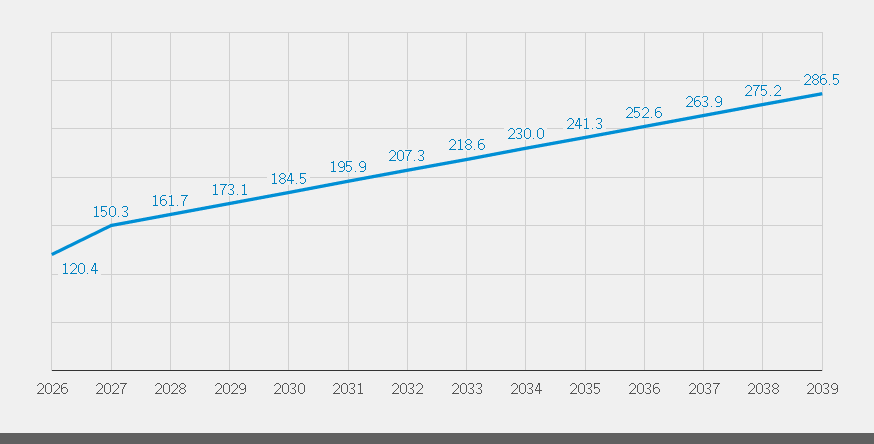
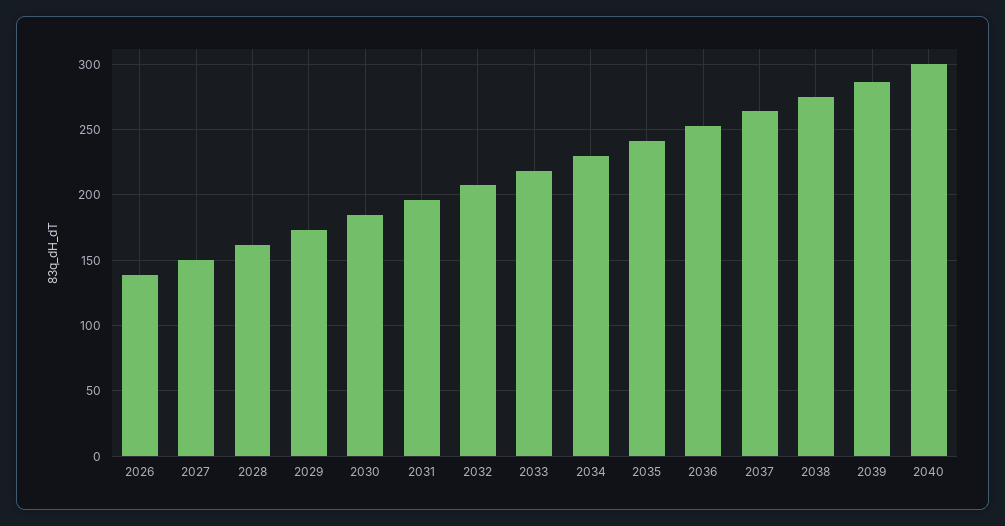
2026: 120.4 -> 140
2040: none -> 300

